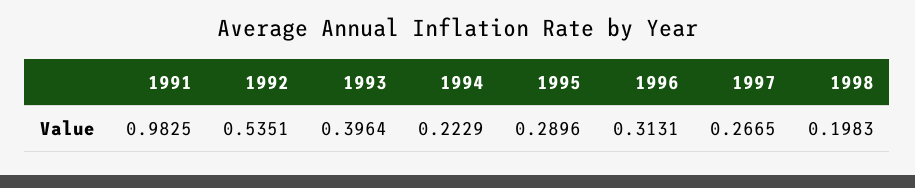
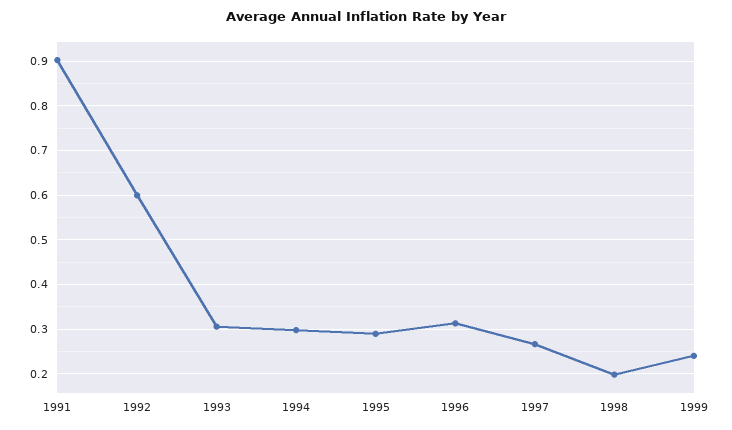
1991: 0.9825 -> 0.9
1992: 0.5351 -> 0.6
1993: 0.3964 -> 0.3
1994: 0.2229 -> 0.3
1999: none -> 0.24

